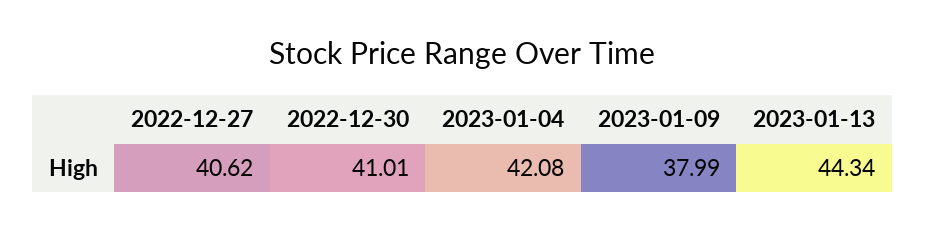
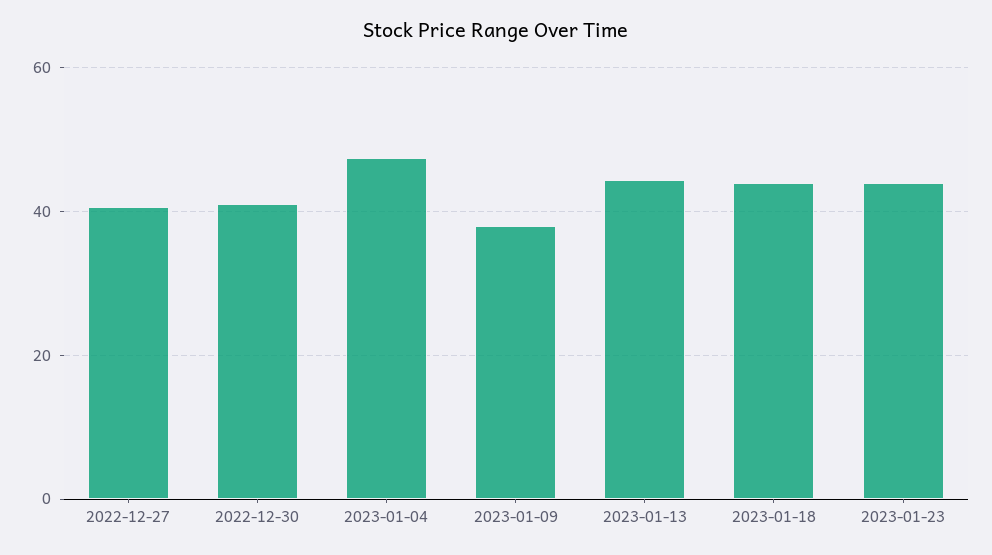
2023-01-04: 42.08 -> 48
2023-01-18: none -> 44
2023-01-23: none -> 44

